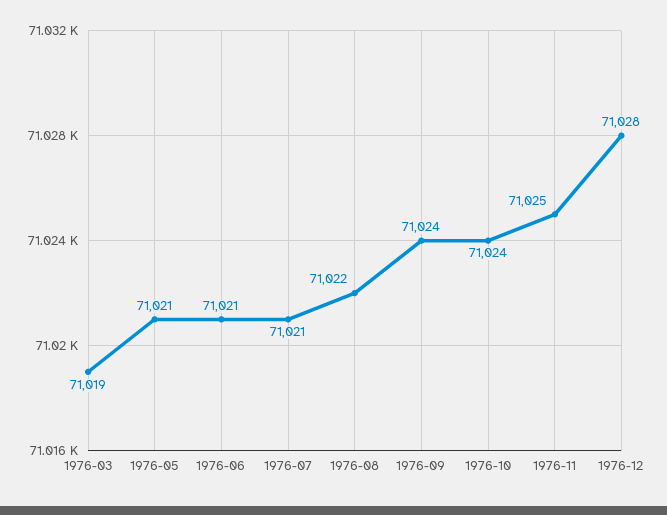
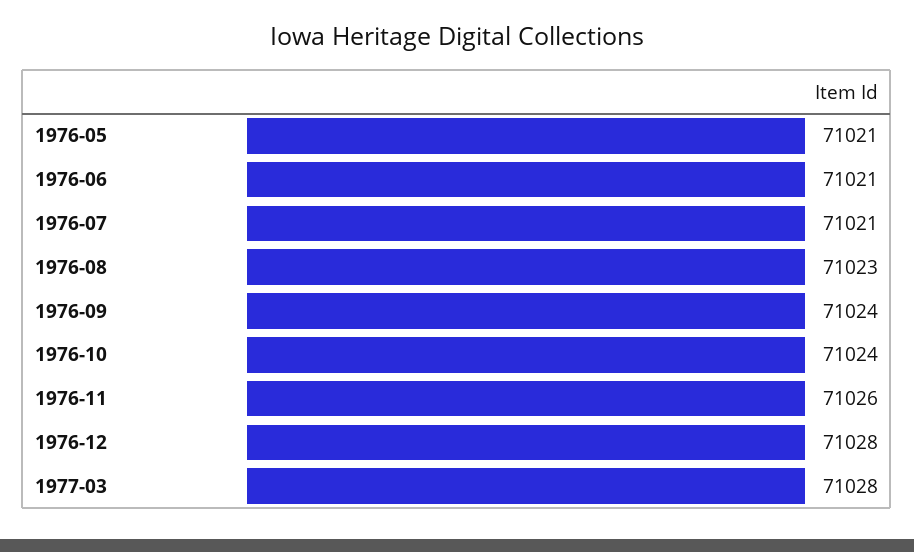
1976-03: 71019 -> none
1976-08: 71022 -> 71023
1976-11: 71025 -> 71026
1977-03: none -> 71028

